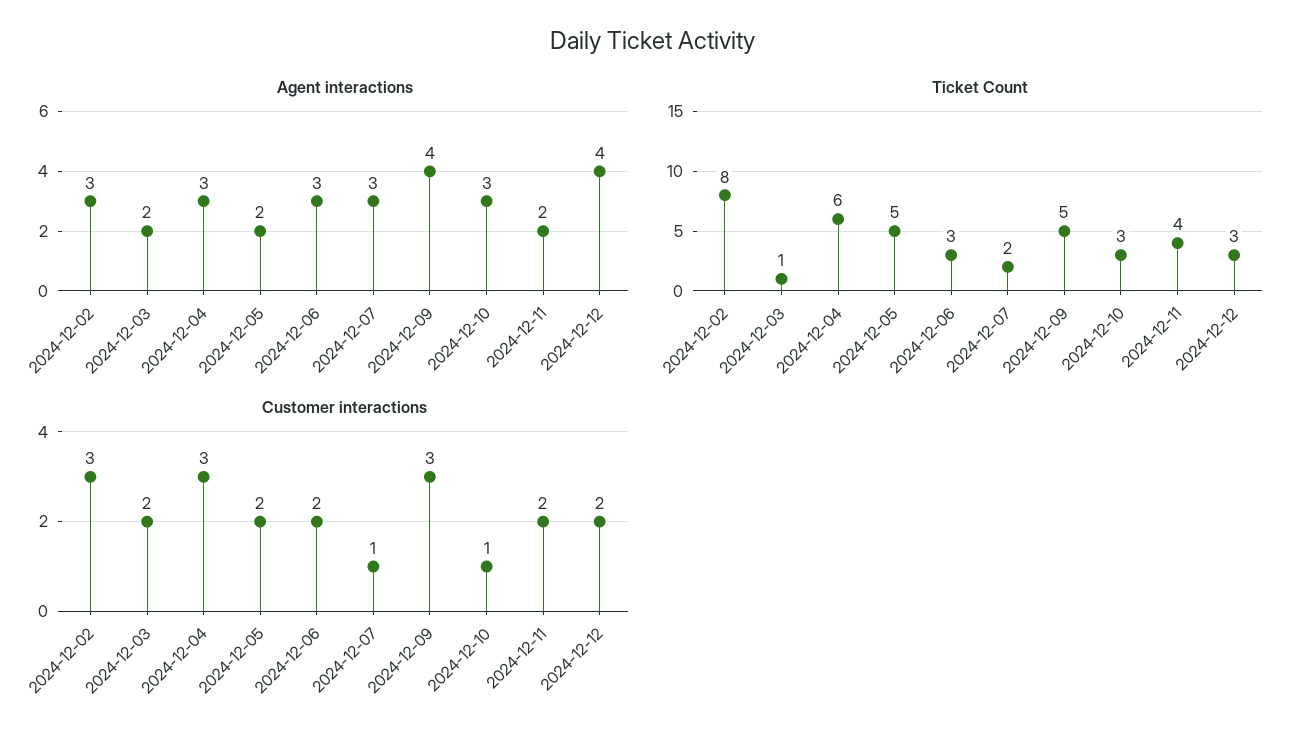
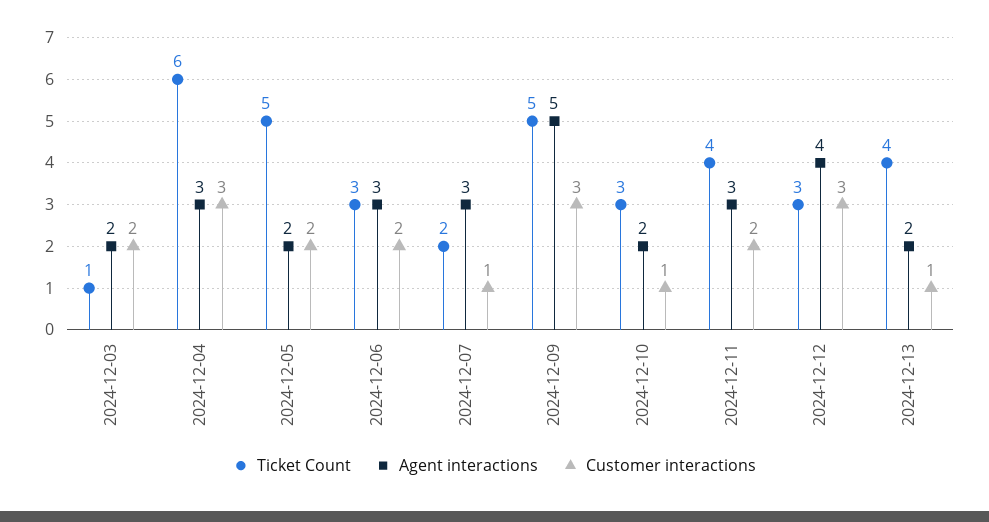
Agent interactions, 2024-12-02: 3 -> none
Agent interactions, 2024-12-09: 4 -> 5
Agent interactions, 2024-12-10: 3 -> 2
Agent interactions, 2024-12-11: 2 -> 3
Ticket Count, 2024-12-02: 8 -> none
Customer interactions, 2024-12-02: 3 -> none
Customer interactions, 2024-12-12: 2 -> 3
Ticket Count, 2024-12-13: none -> 4
Agent interactions, 2024-12-13: none -> 2
Customer interactions, 2024-12-13: none -> 1

